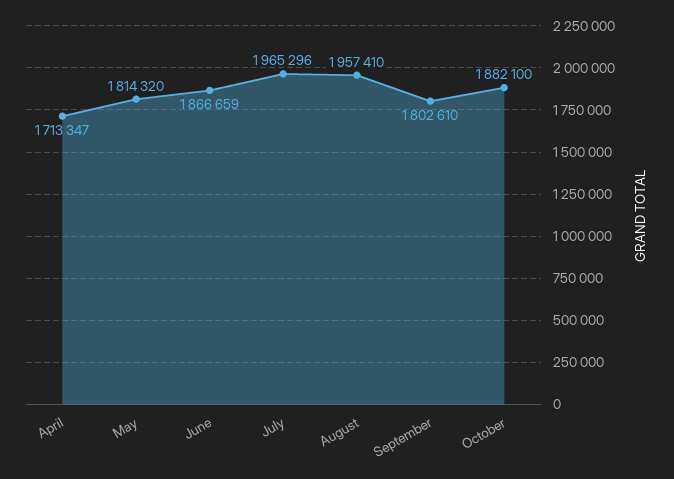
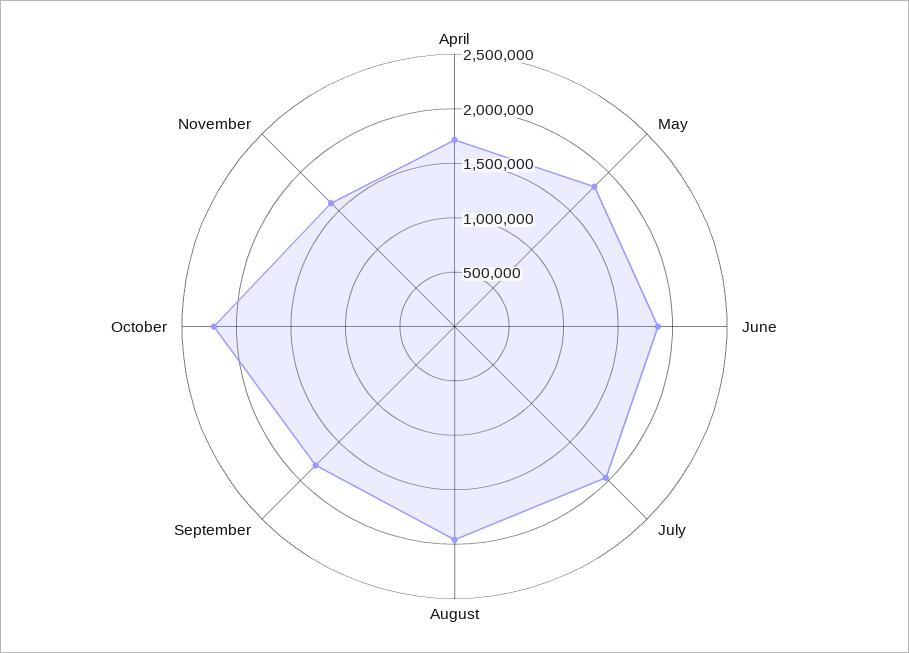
October: 1882100 -> 2200000
November: none -> 1600000

